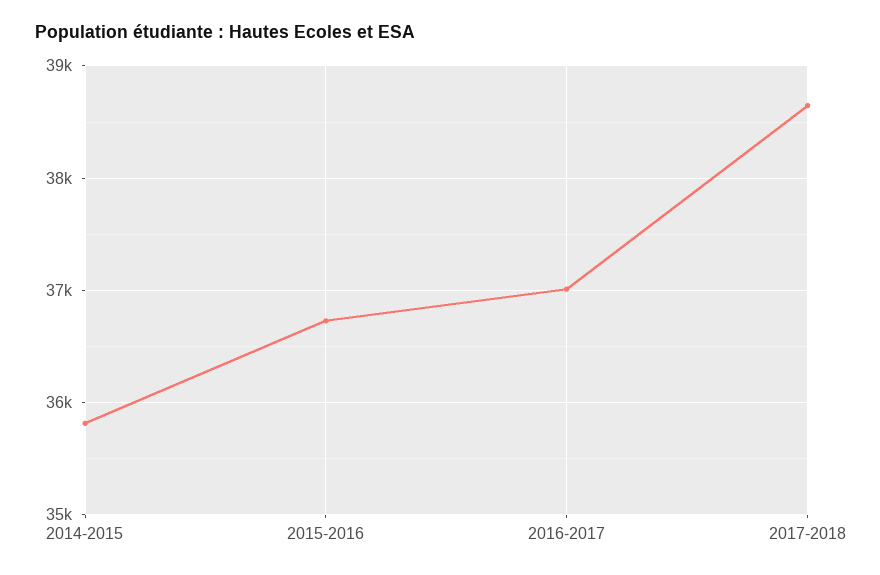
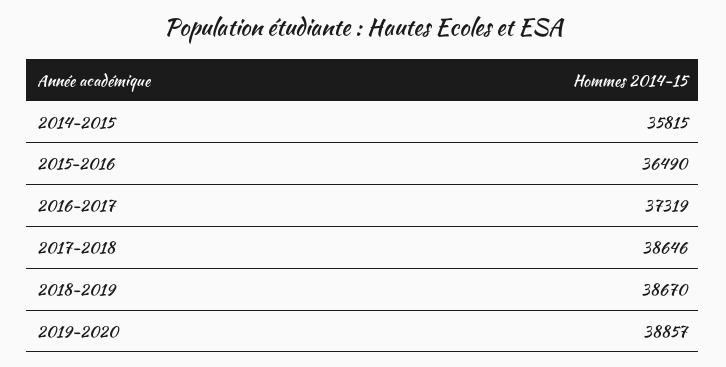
2015-2016: 36700 -> 36490
2016-2017: 37000 -> 37319
2018-2019: none -> 38670
2019-2020: none -> 38857

